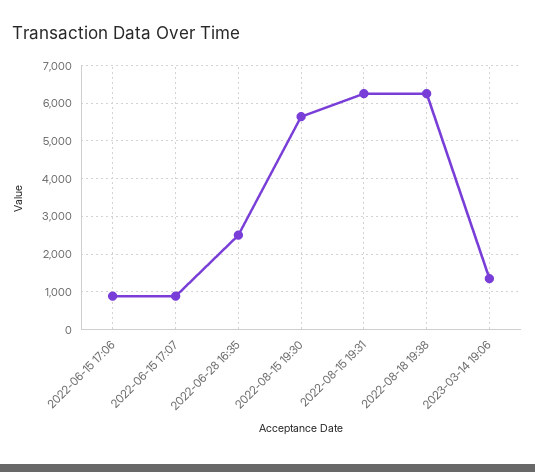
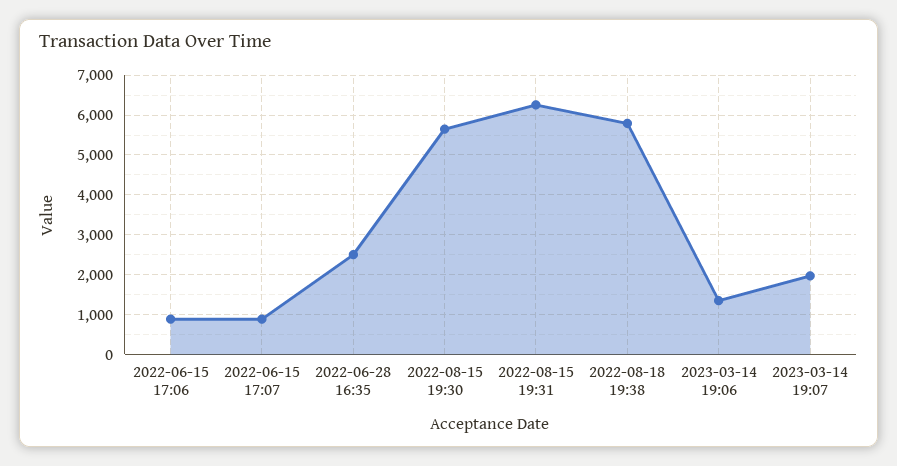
2022-08-18 19:38: 6200 -> 5800
2023-03-14 19:07: none -> 2000

